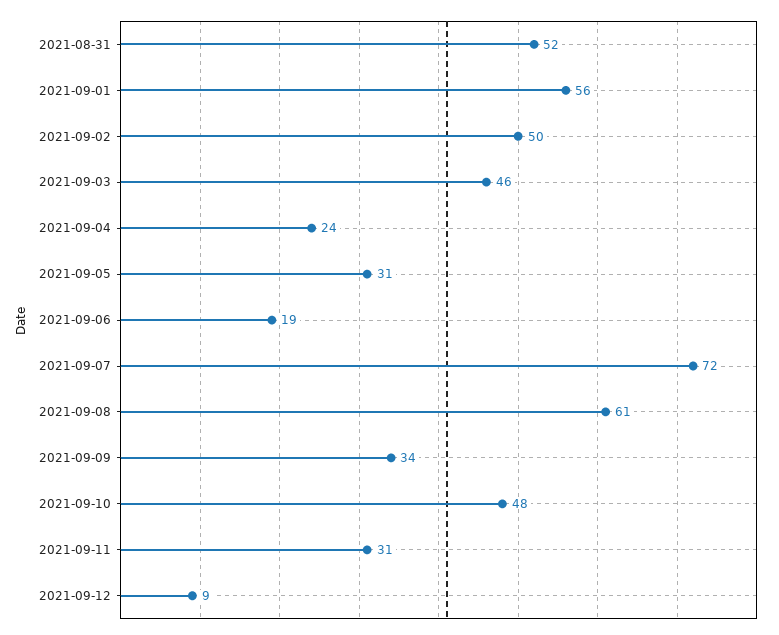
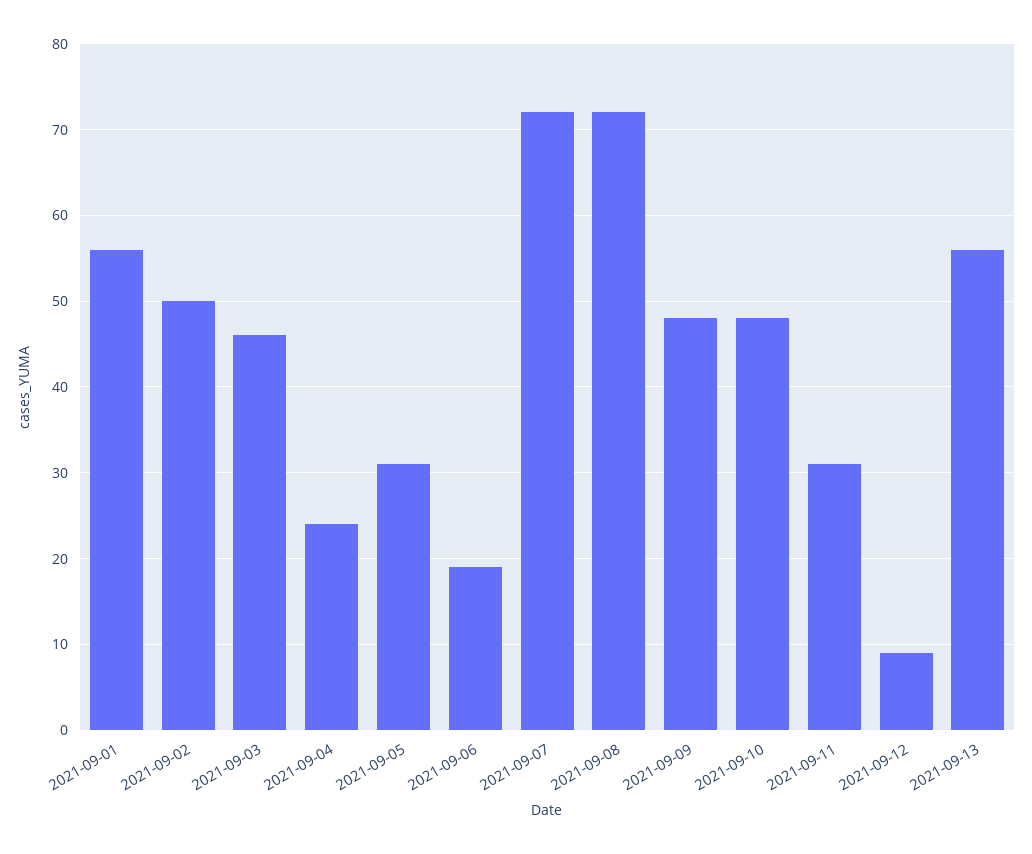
2021-08-31: 52 -> none
2021-09-08: 61 -> 72
2021-09-09: 34 -> 48
2021-09-13: none -> 56

